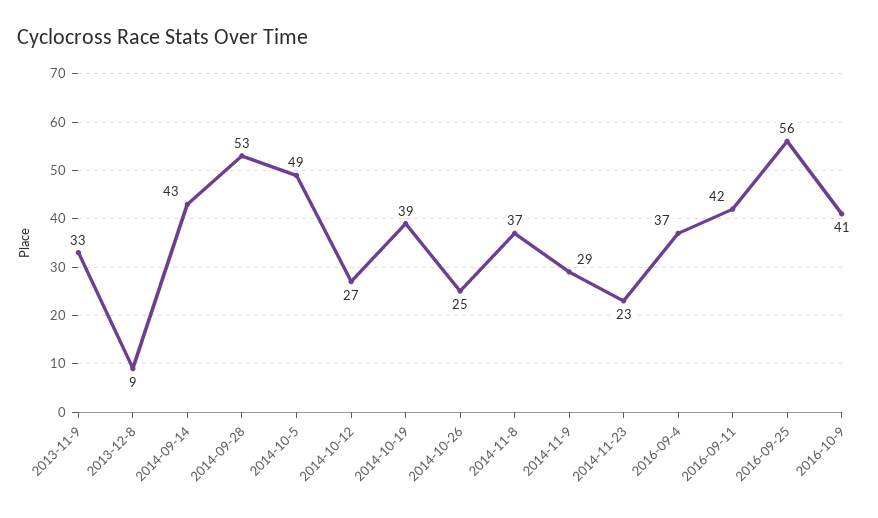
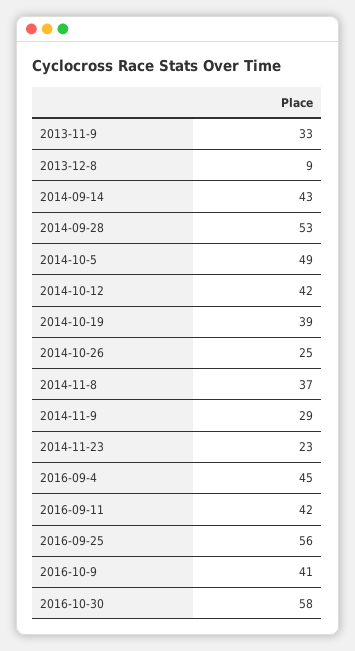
2014-10-12: 27 -> 42
2016-09-4: 37 -> 45
2016-10-30: none -> 58

